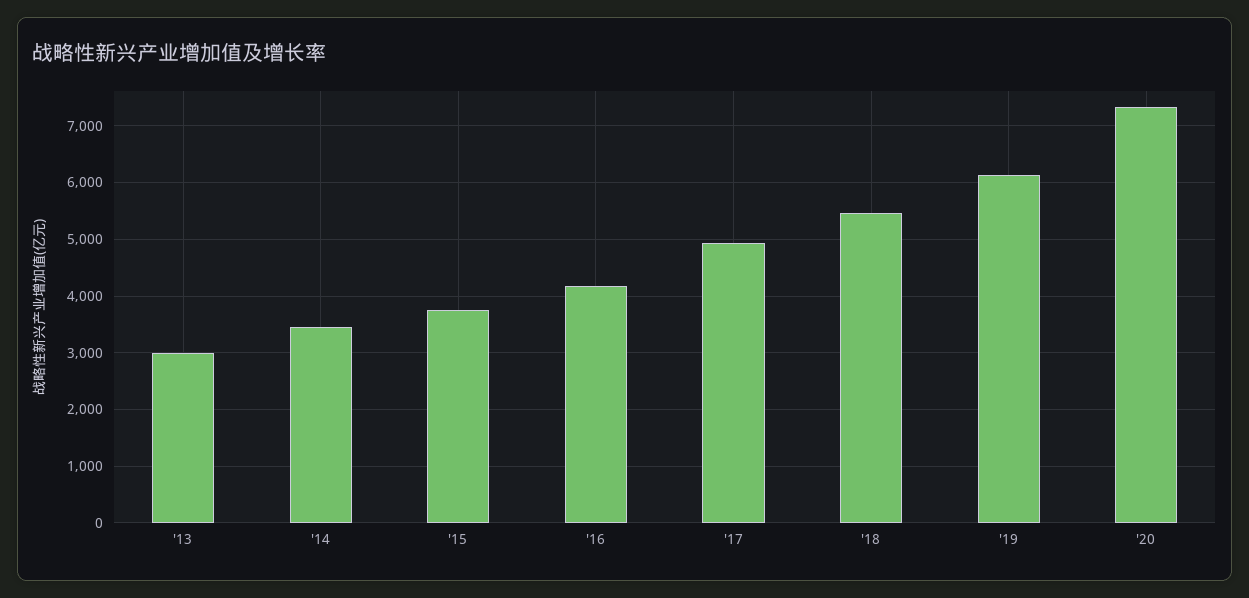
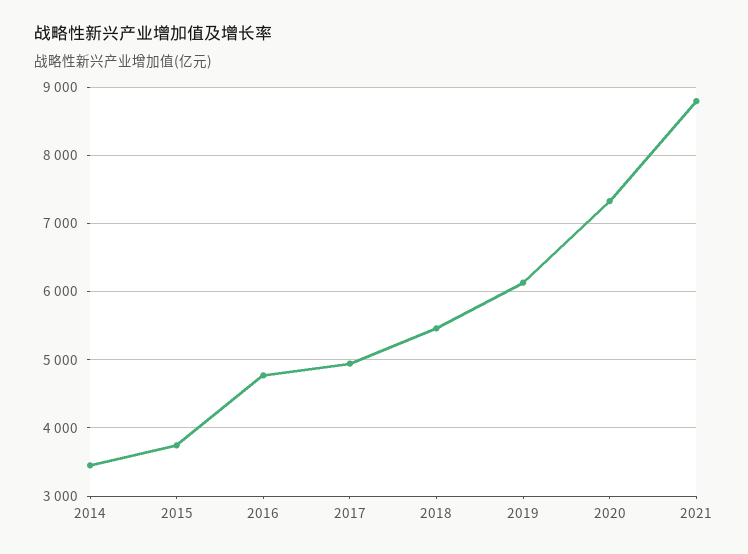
'13: 3000 -> none
'16: 4200 -> 4800
2021: none -> 8800

